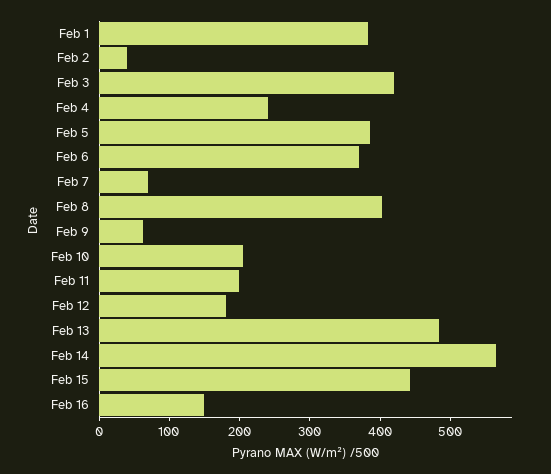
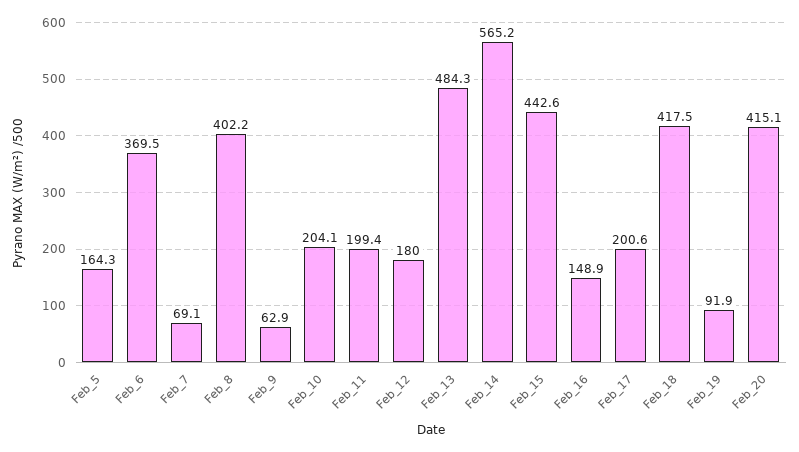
Feb 1: 380 -> none
Feb 2: 40 -> none
Feb 3: 420 -> none
Feb 4: 240 -> none
Feb 5: 380 -> 164.3
Feb_17: none -> 200.6
Feb_18: none -> 417.5
Feb_19: none -> 91.9
Feb_20: none -> 415.1

